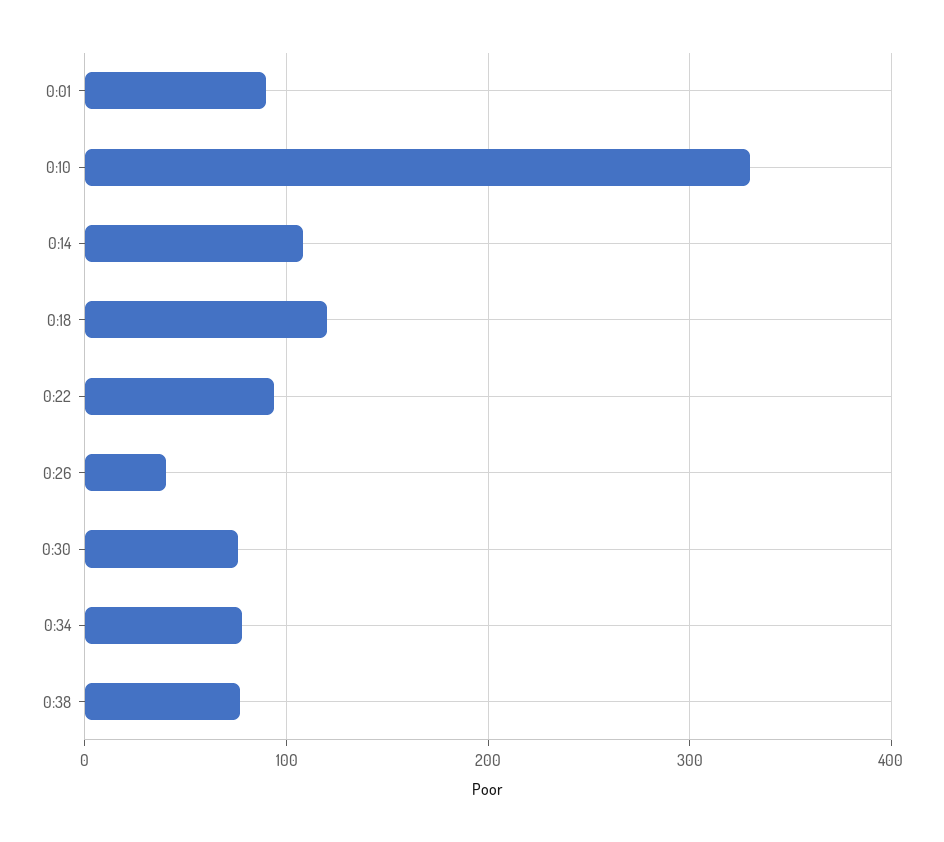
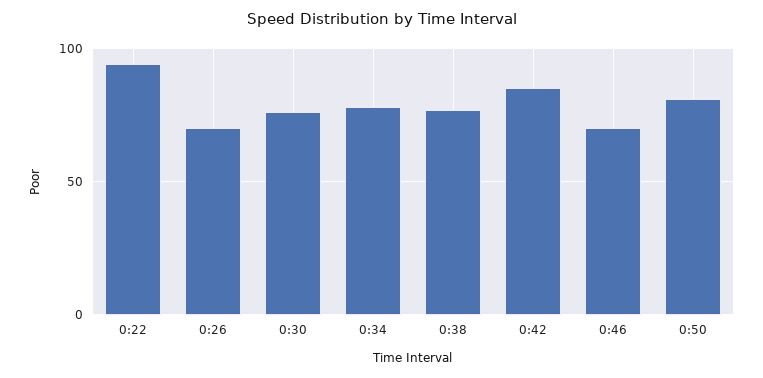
0:01: 90 -> none
0:10: 330 -> none
0:14: 110 -> none
0:18: 120 -> none
0:26: 40 -> 70
0:42: none -> 85
0:46: none -> 70
0:50: none -> 80

